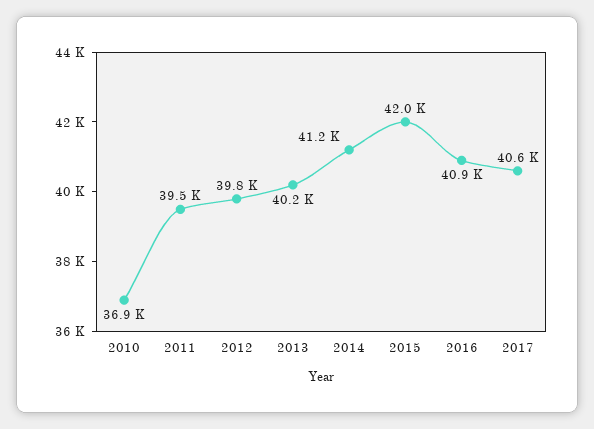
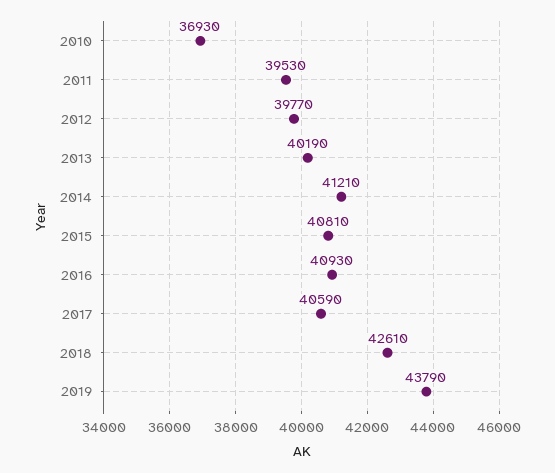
2015: 42000 -> 40810
2018: none -> 42610
2019: none -> 43790

